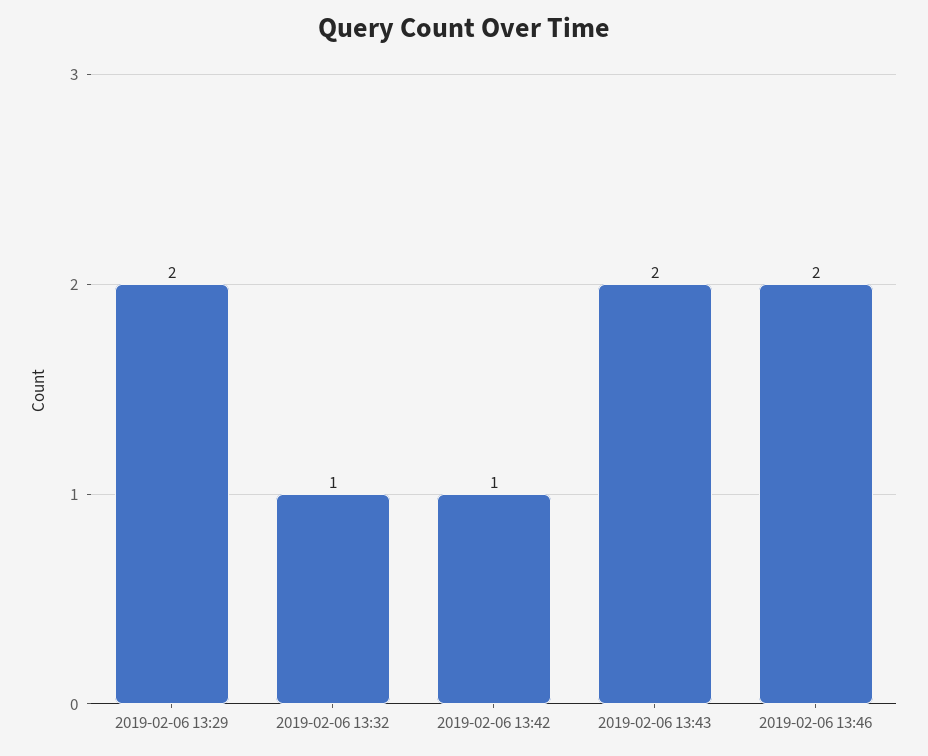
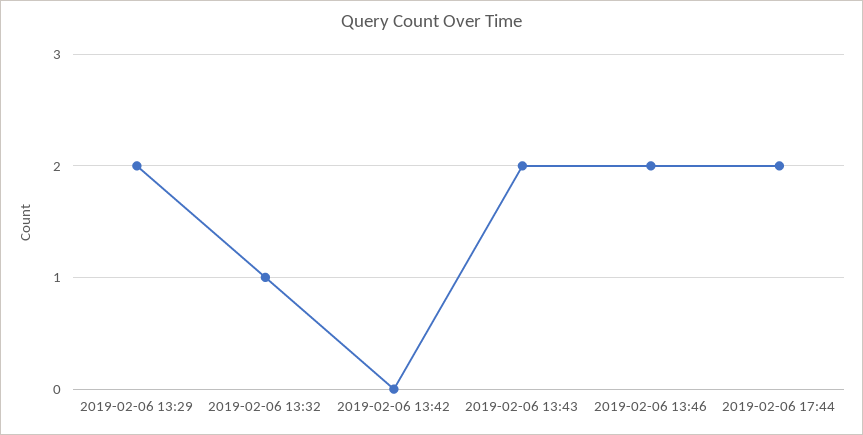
2019-02-06 13:42: 1 -> 0
2019-02-06 17:44: none -> 2

